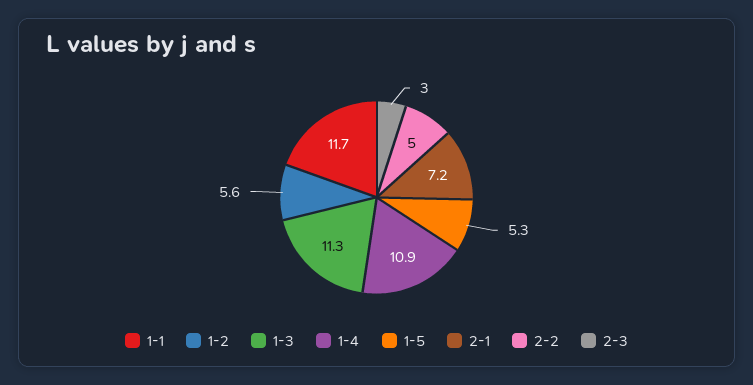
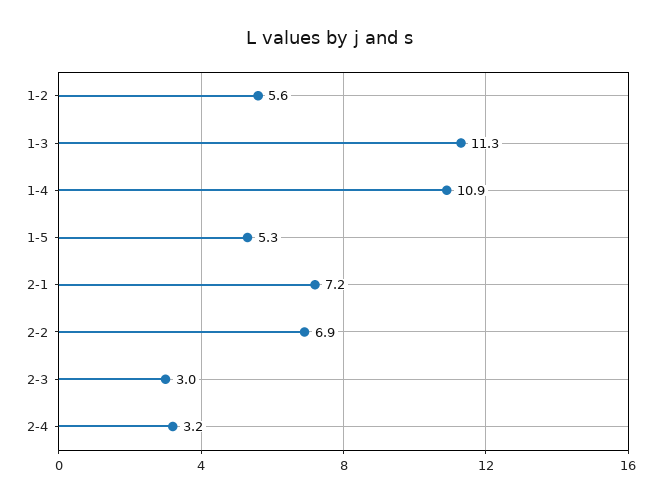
1-1: 11.7 -> none
2-2: 5 -> 6.9
2-4: none -> 3.2

